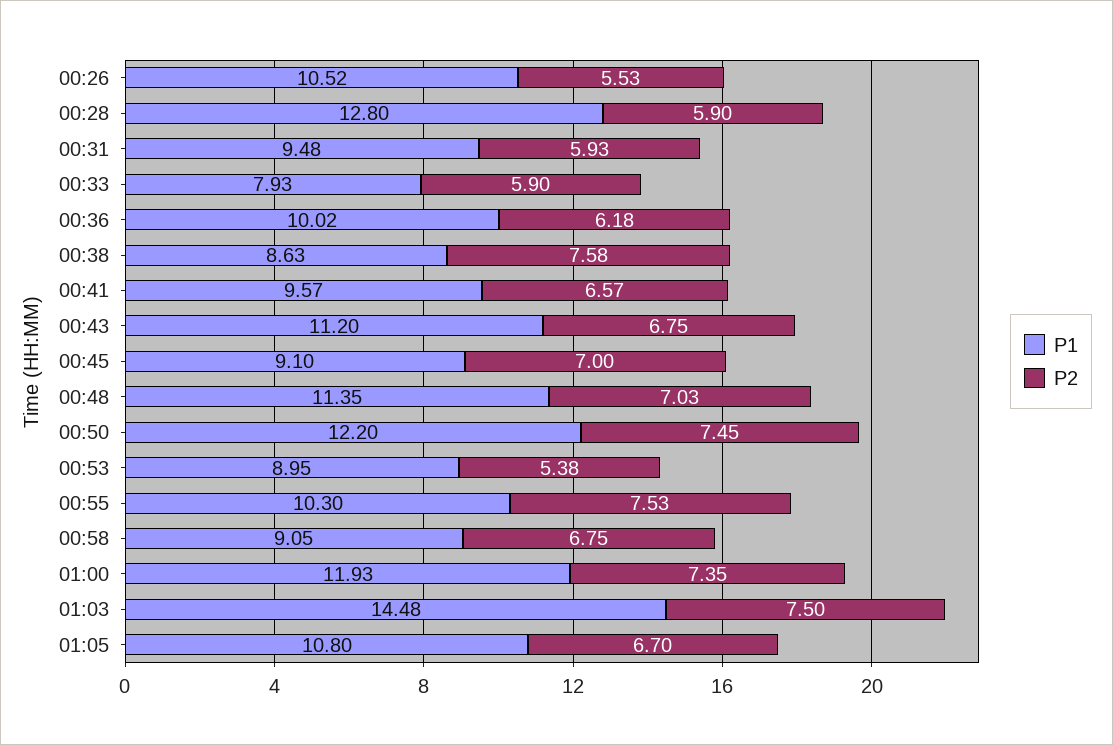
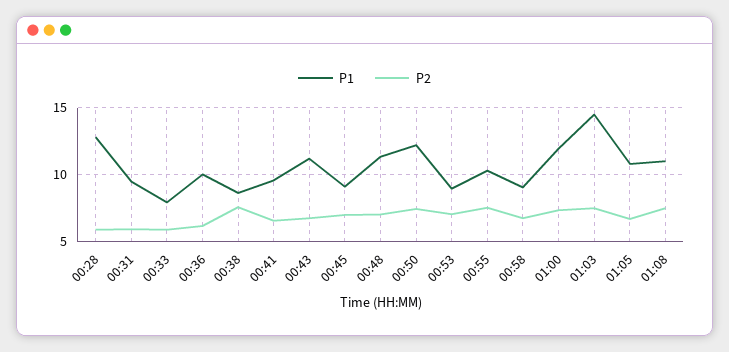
P1, 00:26: 10.52 -> none
P2, 00:26: 5.53 -> none
P2, 00:53: 5.38 -> 7
P1, 01:08: none -> 11
P2, 01:08: none -> 7.5

